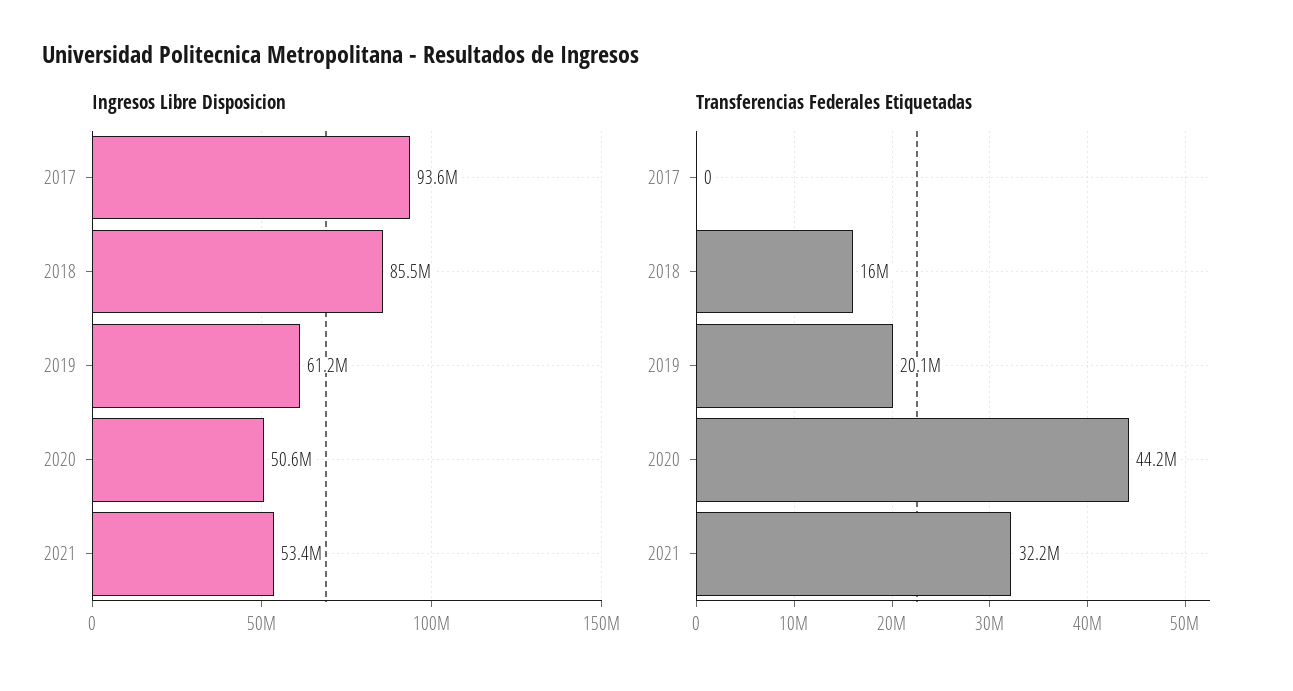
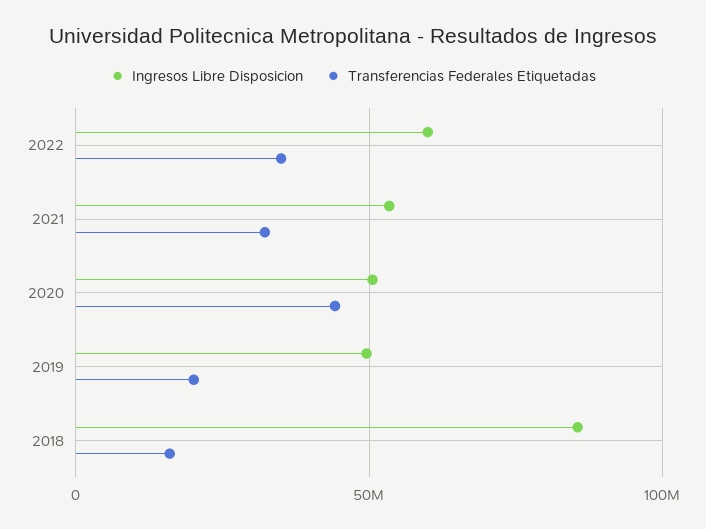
Ingresos Libre Disposicion, 2017: 93600000 -> none
Ingresos Libre Disposicion, 2019: 61200000 -> 50000000
Transferencias Federales Etiquetadas, 2017: 0 -> none
Ingresos Libre Disposicion, 2022: none -> 60000000
Transferencias Federales Etiquetadas, 2022: none -> 35000000

